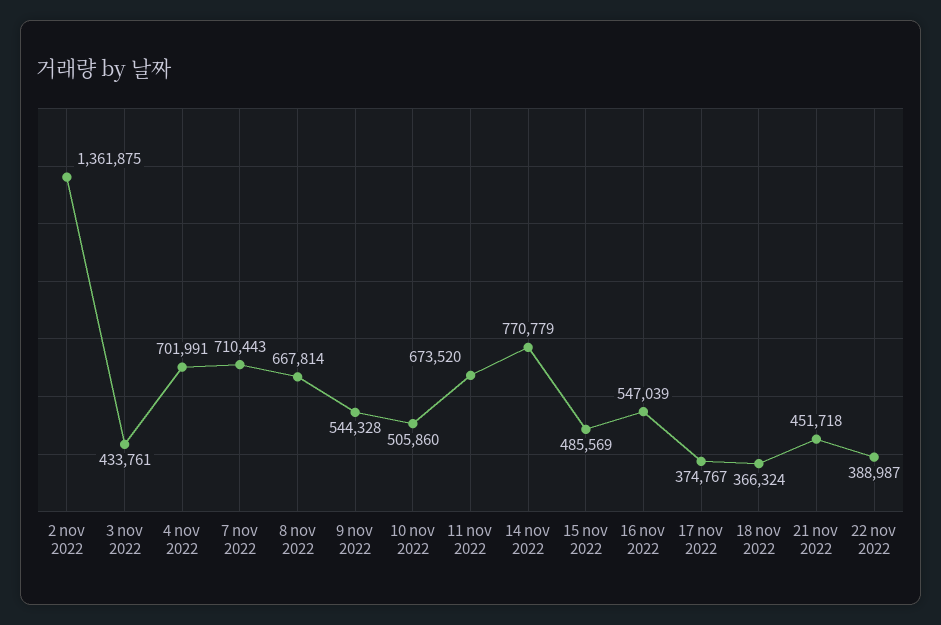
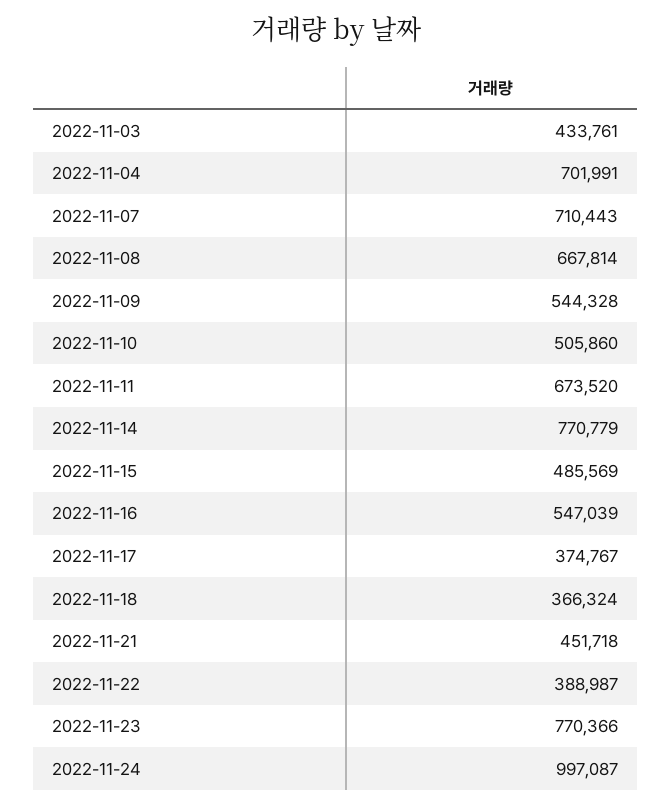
2 nov 2022: 1361875 -> none
2022-11-23: none -> 770366
2022-11-24: none -> 997087

